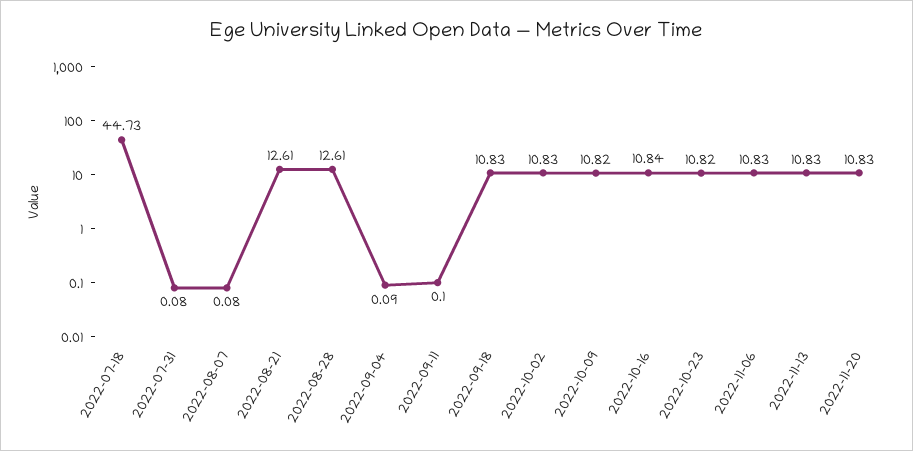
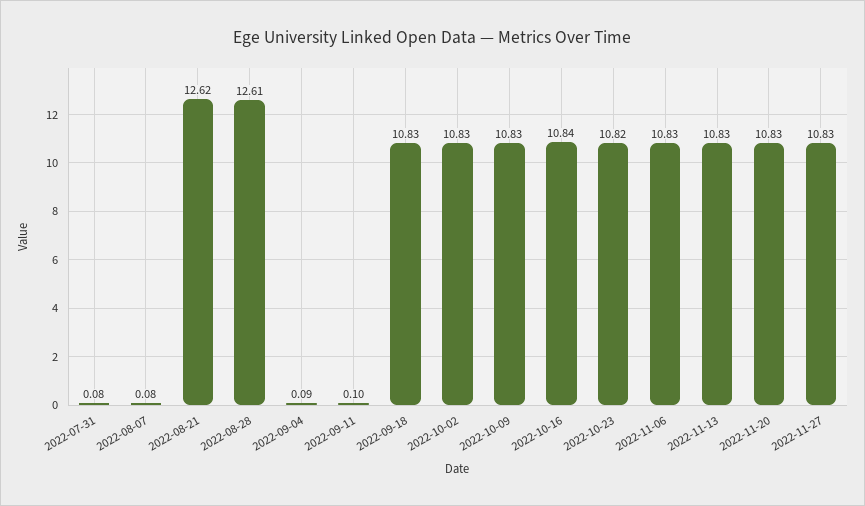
2022-07-18: 44.73 -> none
2022-08-21: 12.61 -> 12.62
2022-10-09: 10.82 -> 10.83
2022-11-27: none -> 10.83

